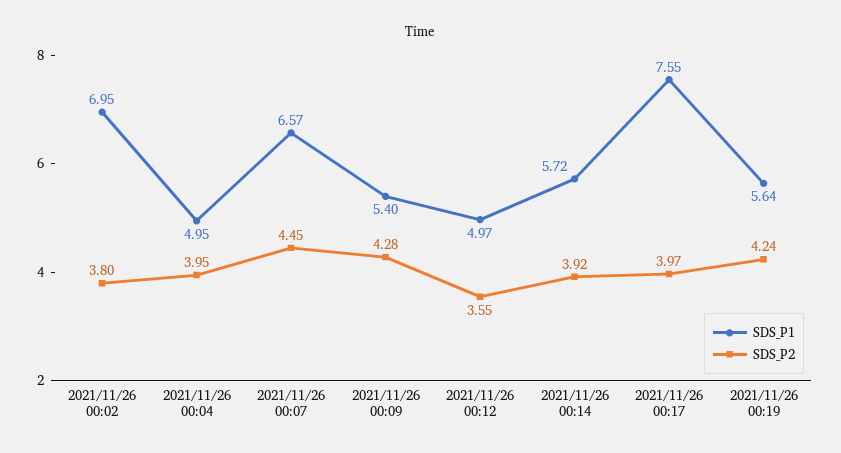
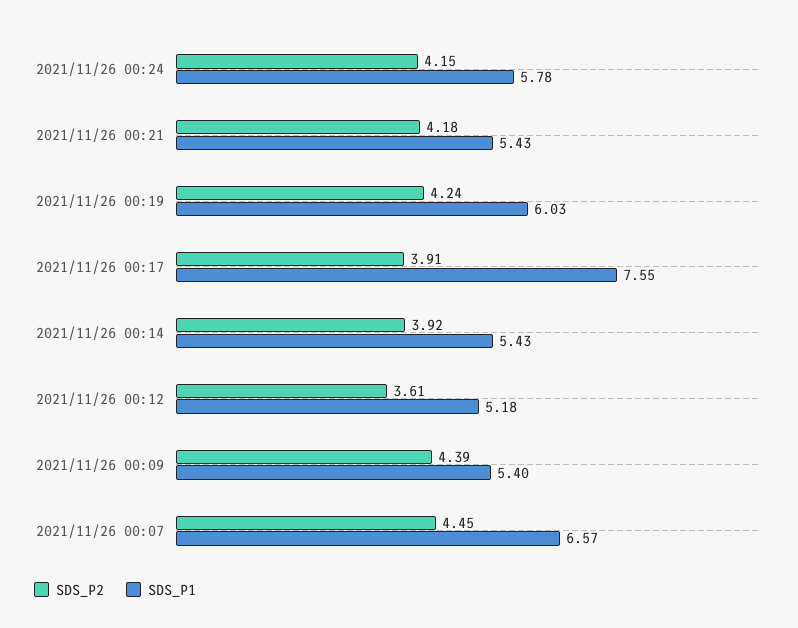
SDS_P1, 2021/11/26 00:02: 6.95 -> none
SDS_P2, 2021/11/26 00:02: 3.8 -> none
SDS_P1, 2021/11/26 00:04: 4.95 -> none
SDS_P2, 2021/11/26 00:04: 3.95 -> none
SDS_P2, 2021/11/26 00:09: 4.28 -> 4.39
SDS_P1, 2021/11/26 00:12: 4.97 -> 5.18
SDS_P2, 2021/11/26 00:12: 3.55 -> 3.61
SDS_P1, 2021/11/26 00:14: 5.72 -> 5.43
SDS_P2, 2021/11/26 00:17: 3.97 -> 3.91
SDS_P1, 2021/11/26 00:19: 5.64 -> 6.03
SDS_P2, 2021/11/26 00:24: none -> 4.15
SDS_P1, 2021/11/26 00:24: none -> 5.78
SDS_P2, 2021/11/26 00:21: none -> 4.18
SDS_P1, 2021/11/26 00:21: none -> 5.43

